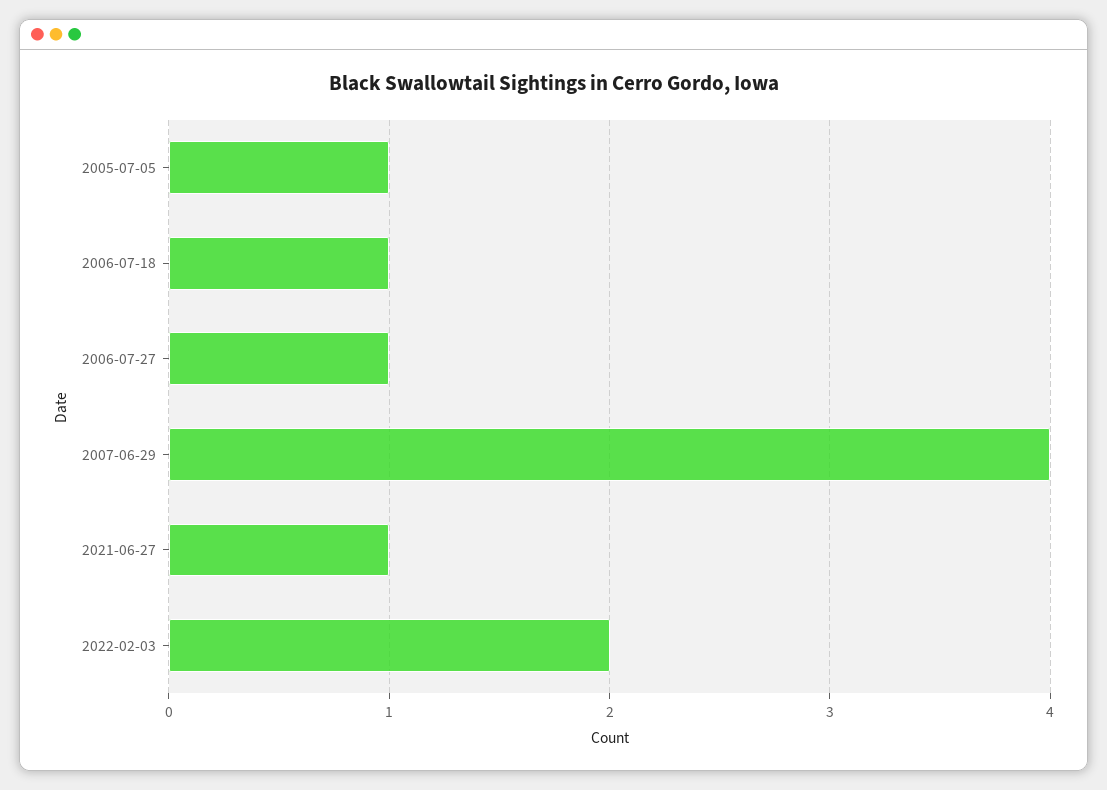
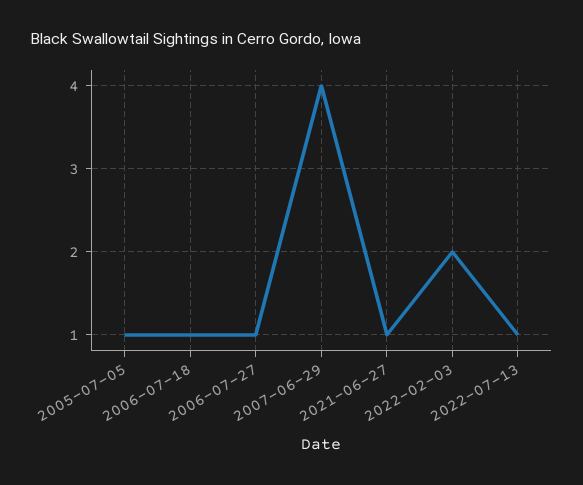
2022-07-13: none -> 1

